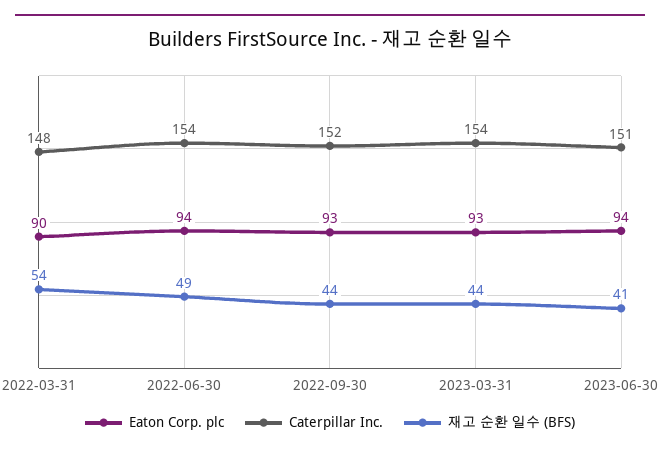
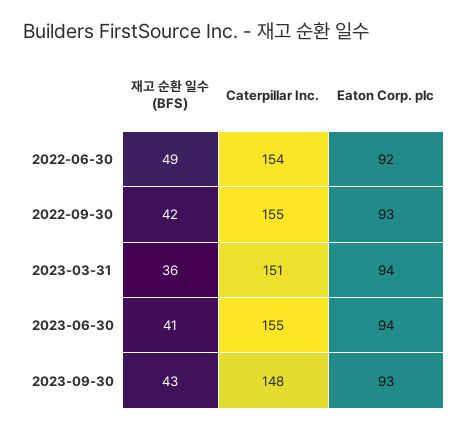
Eaton Corp. plc, 2022-03-31: 90 -> none
Caterpillar Inc., 2022-03-31: 148 -> none
재고 순환 일수 (BFS), 2022-03-31: 54 -> none
Eaton Corp. plc, 2022-06-30: 94 -> 92
Caterpillar Inc., 2022-09-30: 152 -> 155
재고 순환 일수 (BFS), 2022-09-30: 44 -> 42
Eaton Corp. plc, 2023-03-31: 93 -> 94
Caterpillar Inc., 2023-03-31: 154 -> 151
재고 순환 일수 (BFS), 2023-03-31: 44 -> 36
Caterpillar Inc., 2023-06-30: 151 -> 155
재고 순환 일수 (BFS), 2023-09-30: none -> 43
Caterpillar Inc., 2023-09-30: none -> 148
Eaton Corp. plc, 2023-09-30: none -> 93

